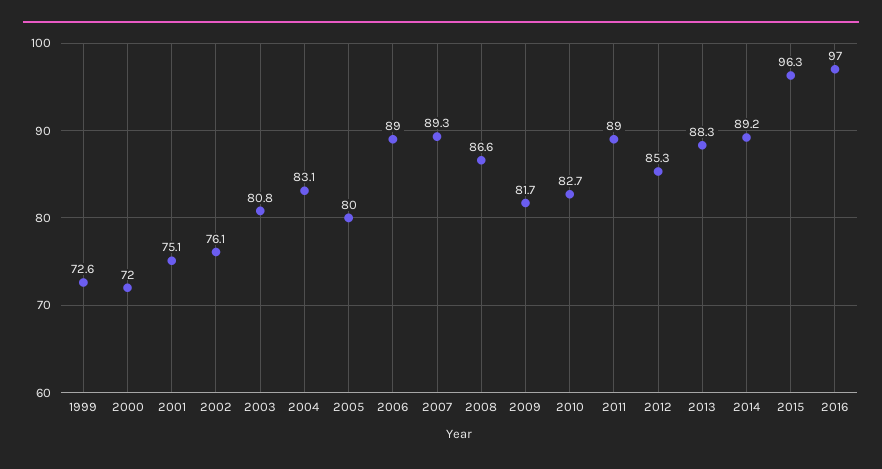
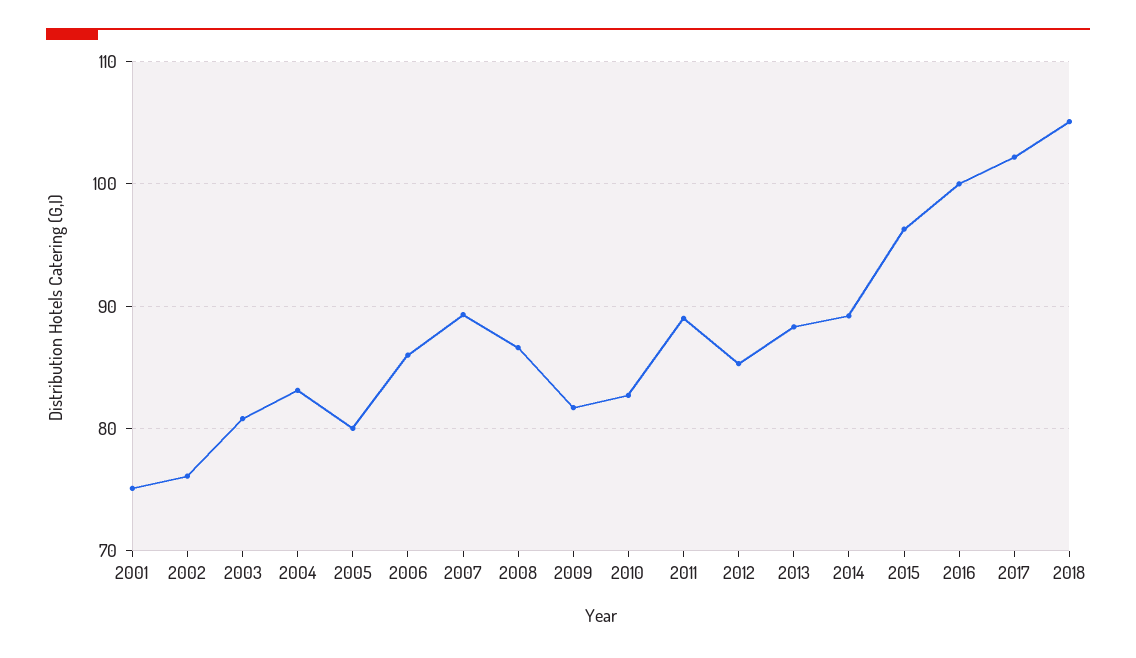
1999: 72.6 -> none
2000: 72 -> none
2006: 89 -> 86
2016: 97 -> 100
2017: none -> 102
2018: none -> 105

